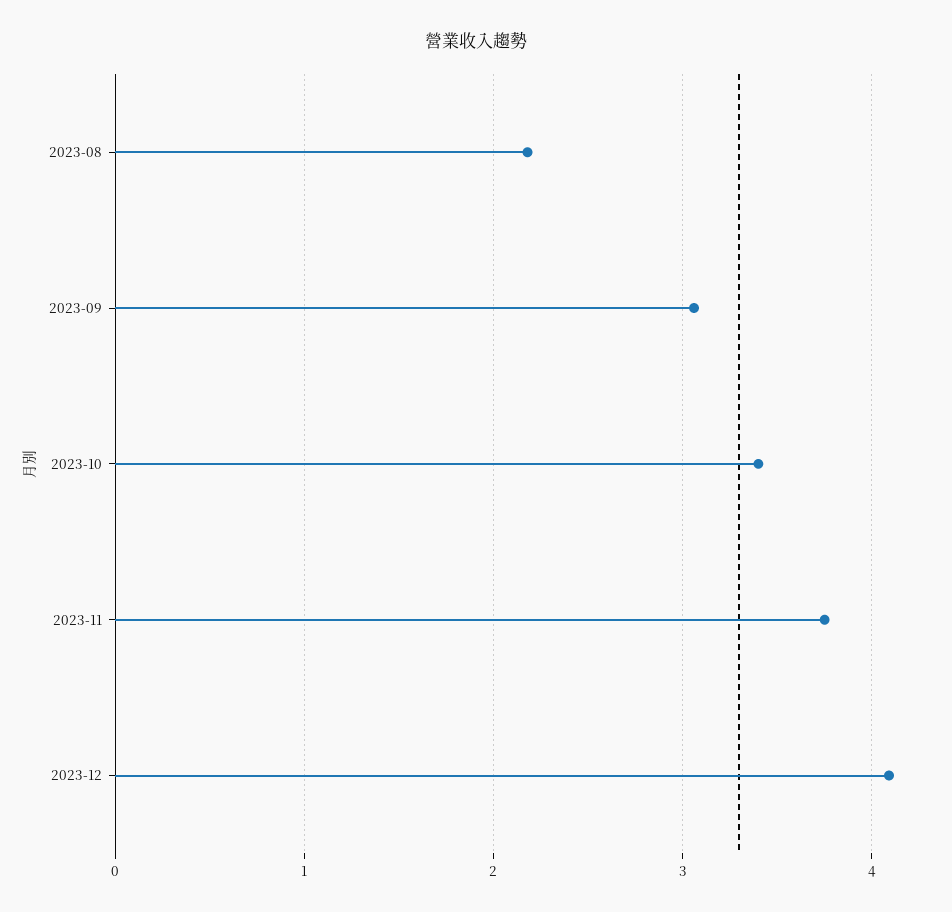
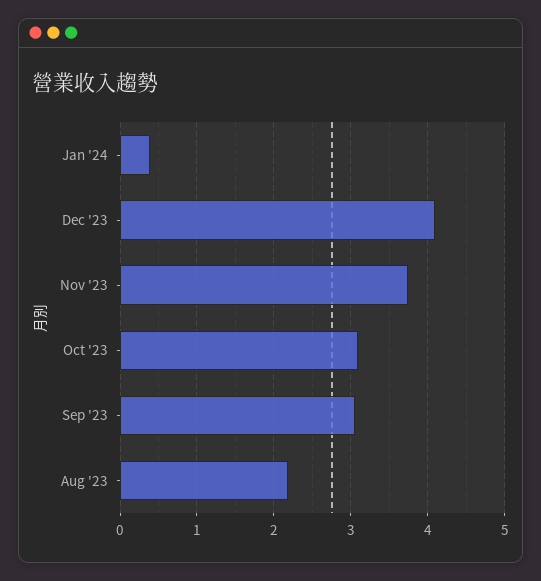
2023-10: 3.4 -> 3.1
Jan '24: none -> 0.4

